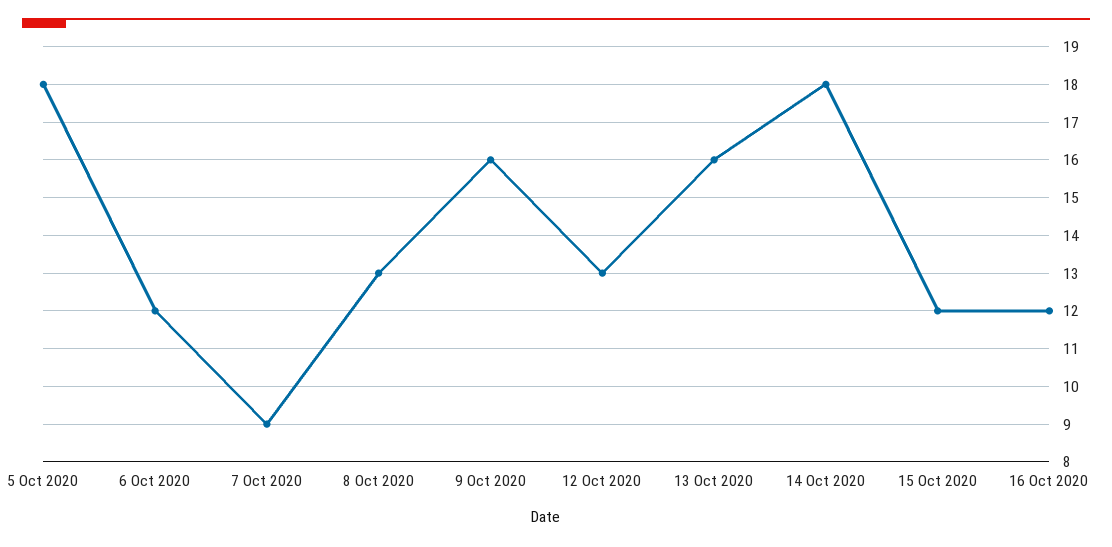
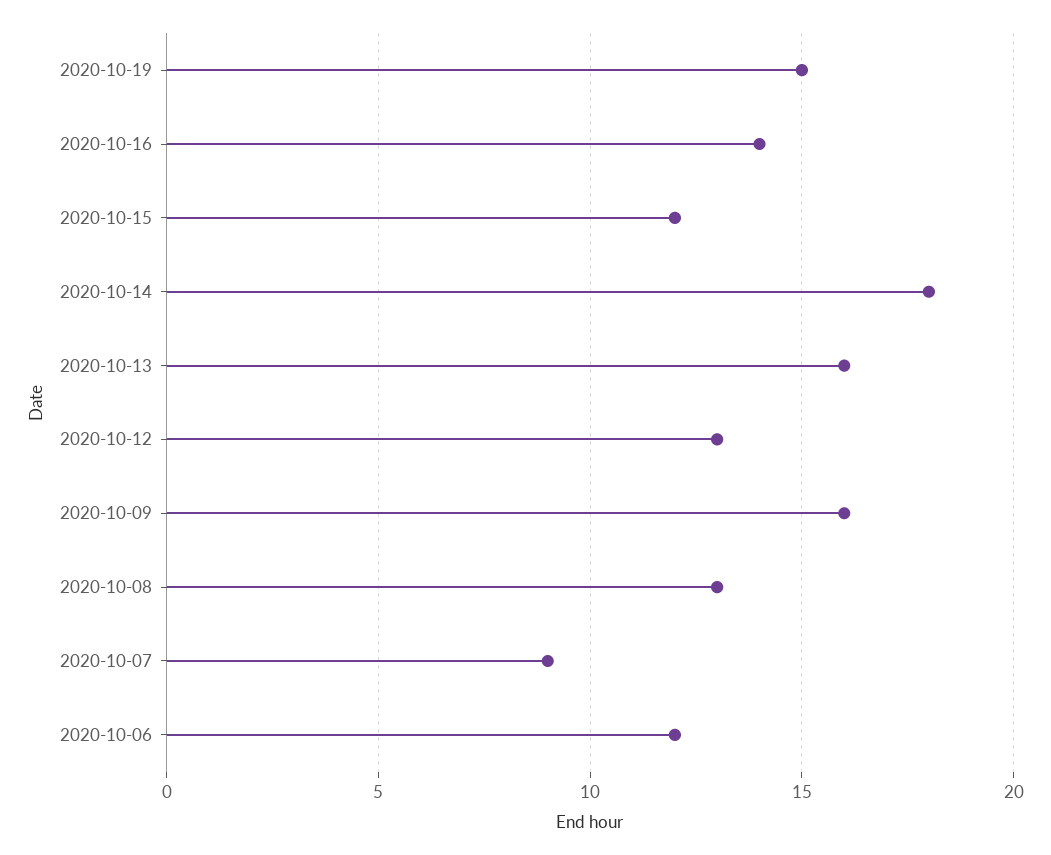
5 Oct 2020: 18 -> none
16 Oct 2020: 12 -> 14
2020-10-19: none -> 15

